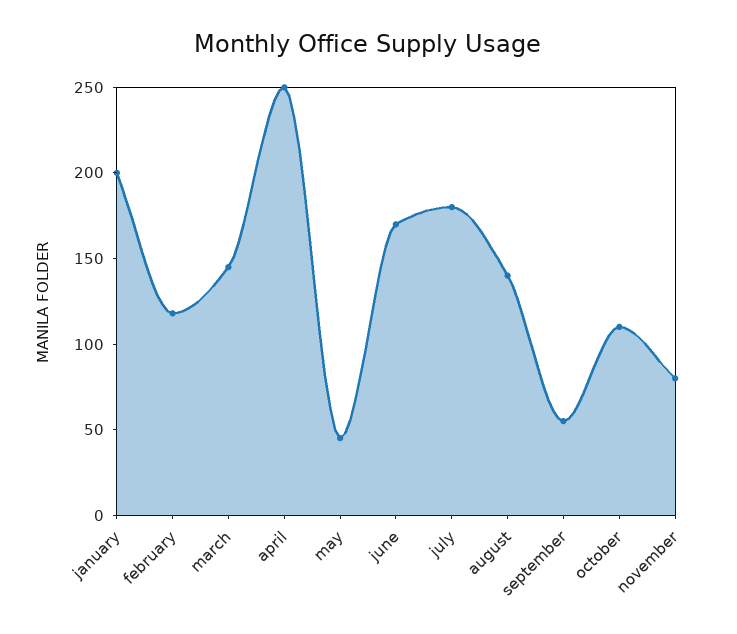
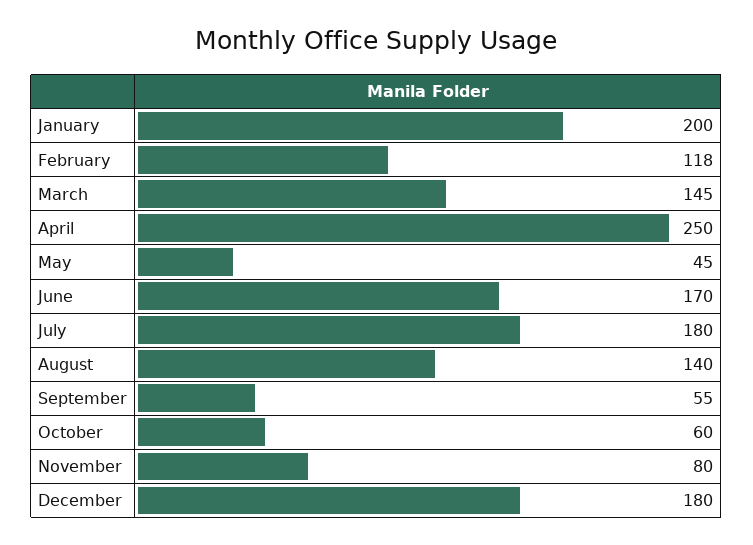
october: 110 -> 60
December: none -> 180

